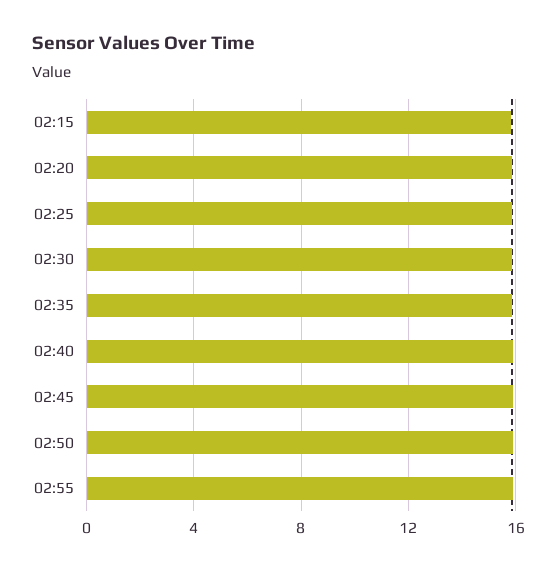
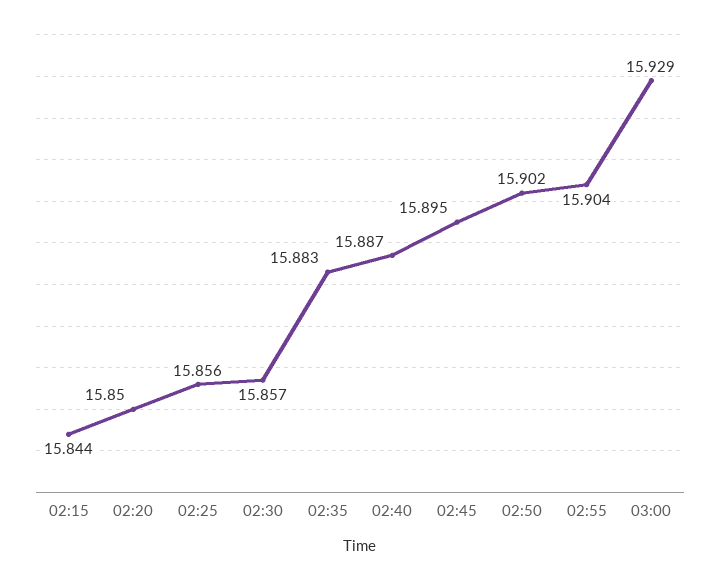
03:00: none -> 15.929

